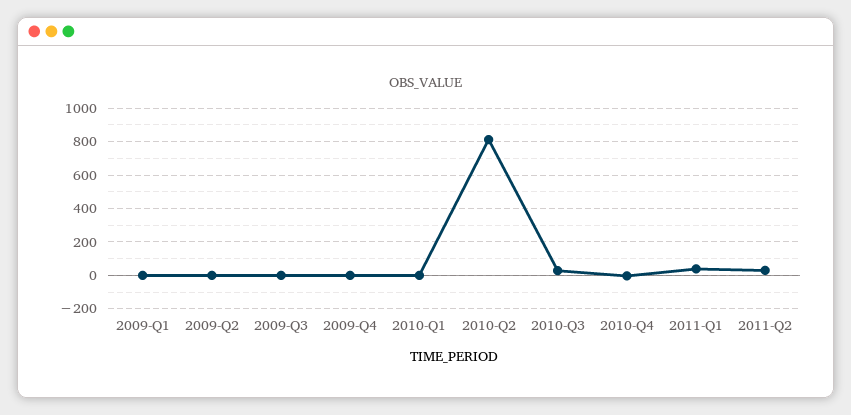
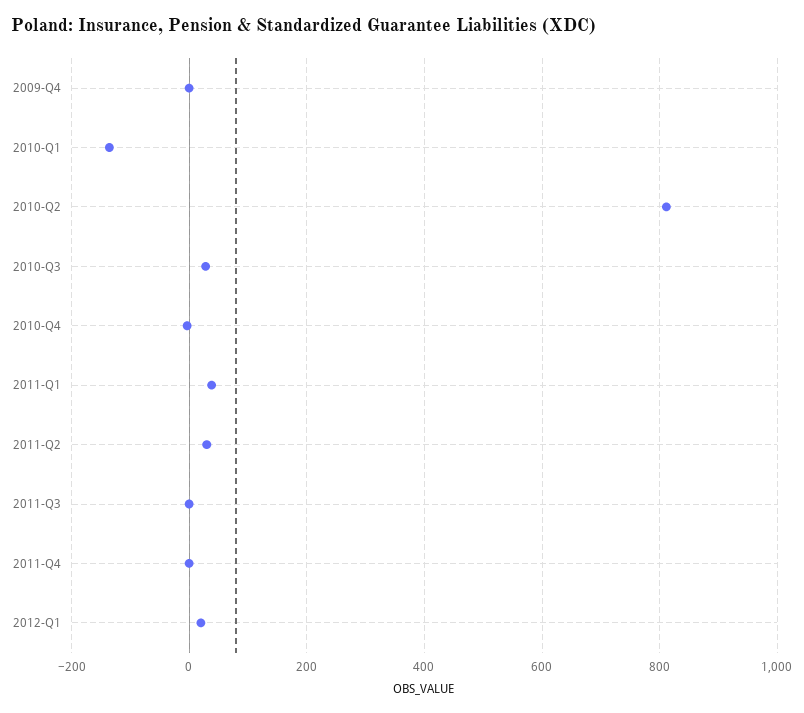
2009-Q1: 0 -> none
2009-Q2: 0 -> none
2009-Q3: 0 -> none
2010-Q1: 0 -> -140
2011-Q3: none -> 0
2011-Q4: none -> 0
2012-Q1: none -> 20

